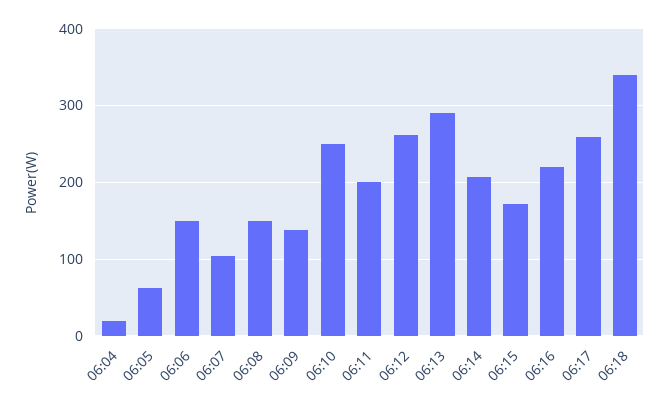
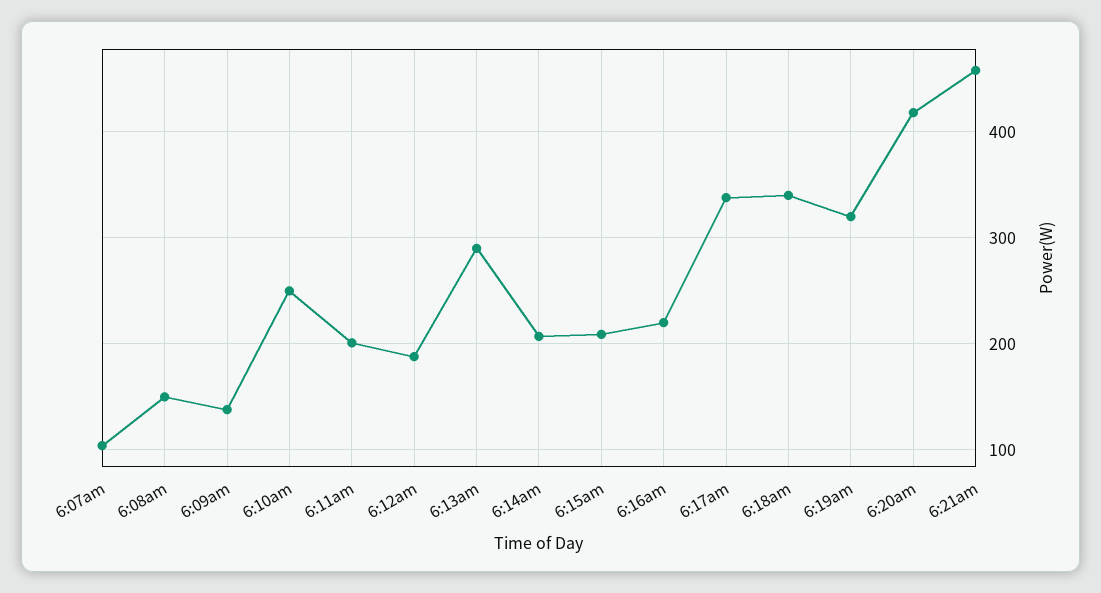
06:04: 20 -> none
06:05: 60 -> none
06:06: 150 -> none
06:12: 260 -> 190
06:15: 170 -> 210
06:17: 260 -> 340
6:19am: none -> 320
6:20am: none -> 420
6:21am: none -> 460

